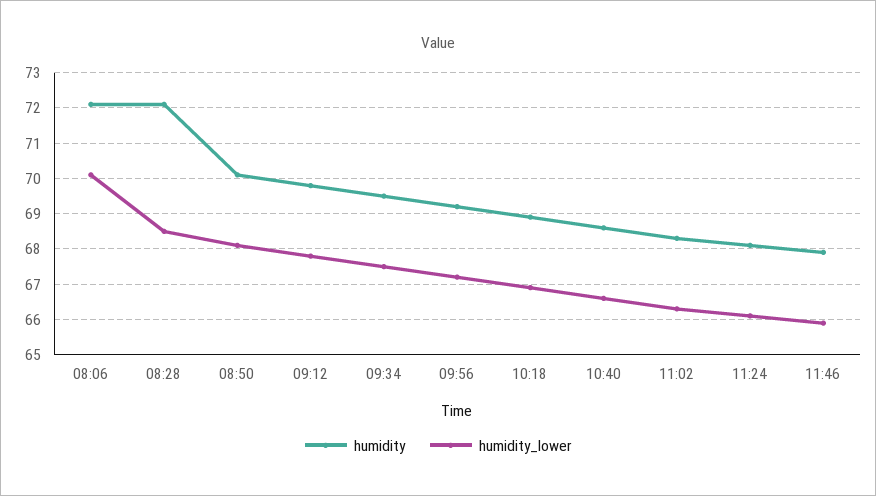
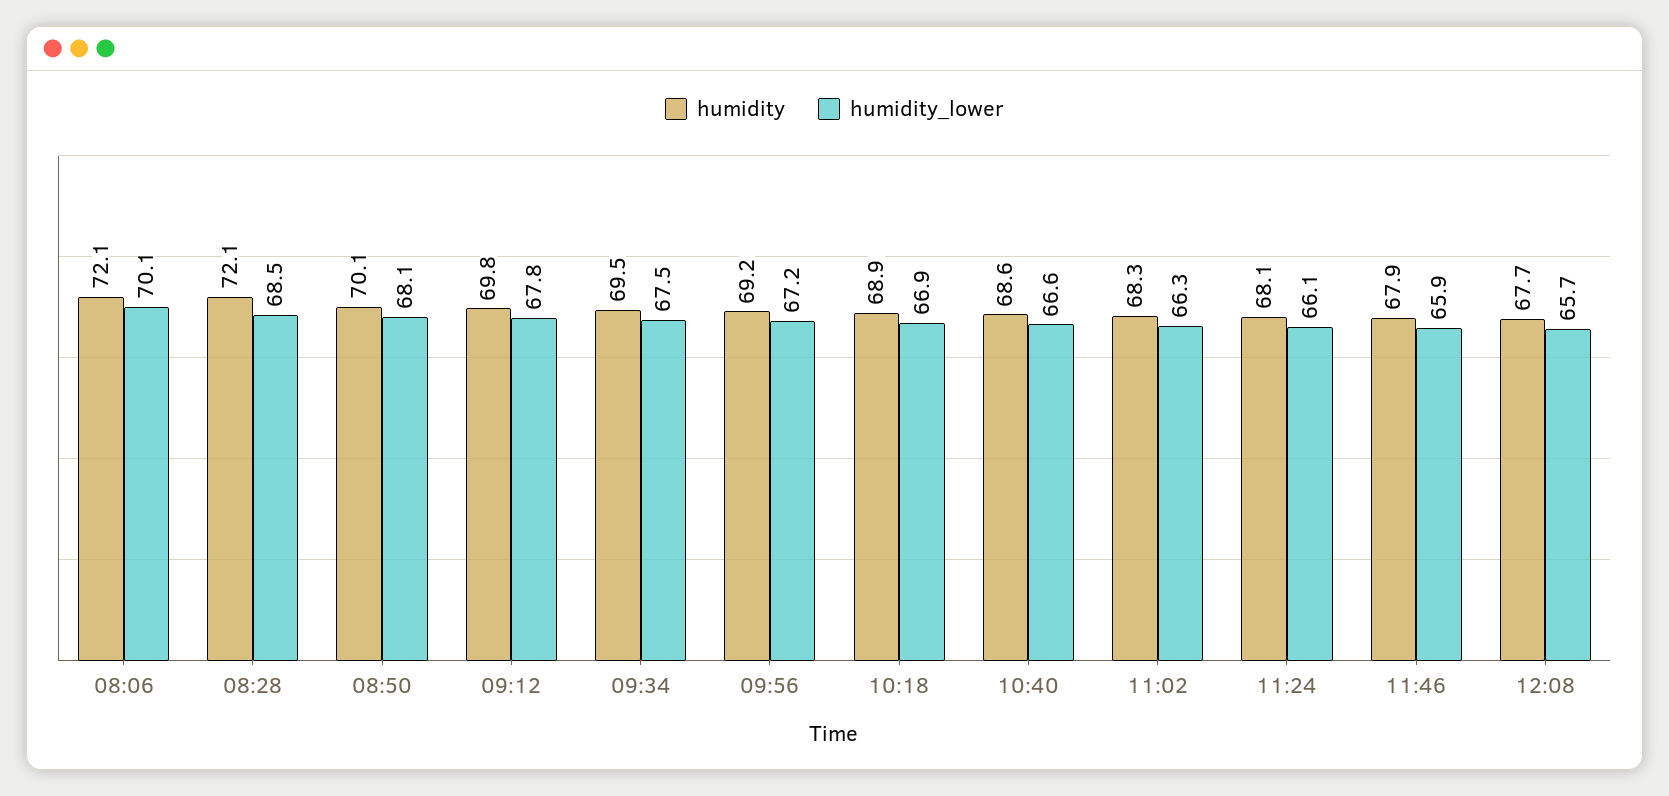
humidity, 12:08: none -> 67.7
humidity_lower, 12:08: none -> 65.7

